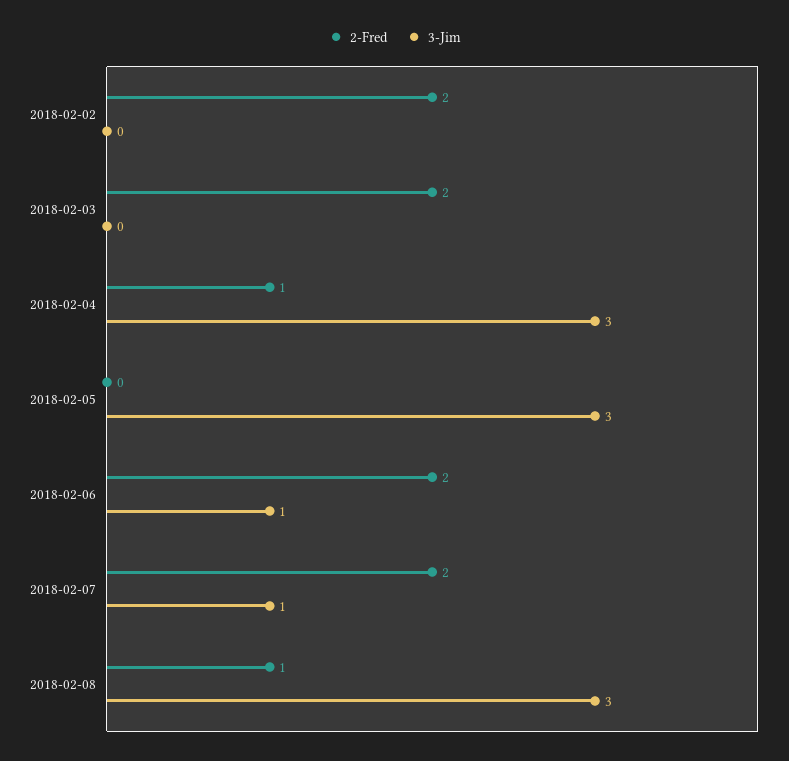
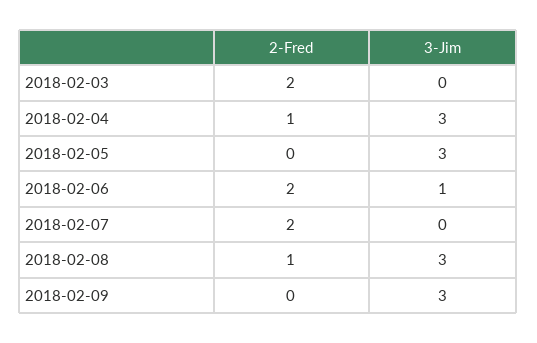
2-Fred, 2018-02-02: 2 -> none
3-Jim, 2018-02-02: 0 -> none
3-Jim, 2018-02-07: 1 -> 0
2-Fred, 2018-02-09: none -> 0
3-Jim, 2018-02-09: none -> 3

